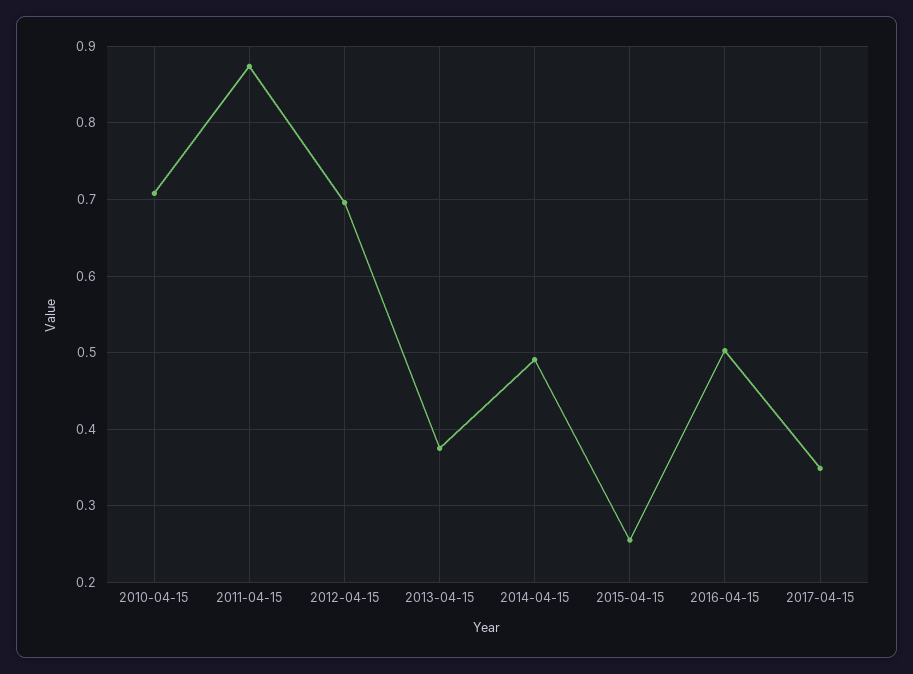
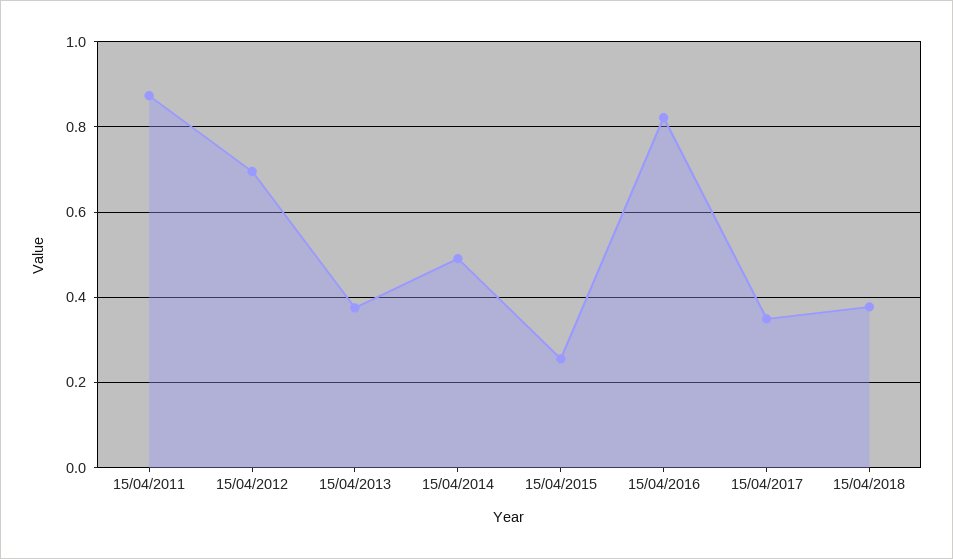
2010-04-15: 0.71 -> none
2016-04-15: 0.5 -> 0.82
15/04/2018: none -> 0.38

